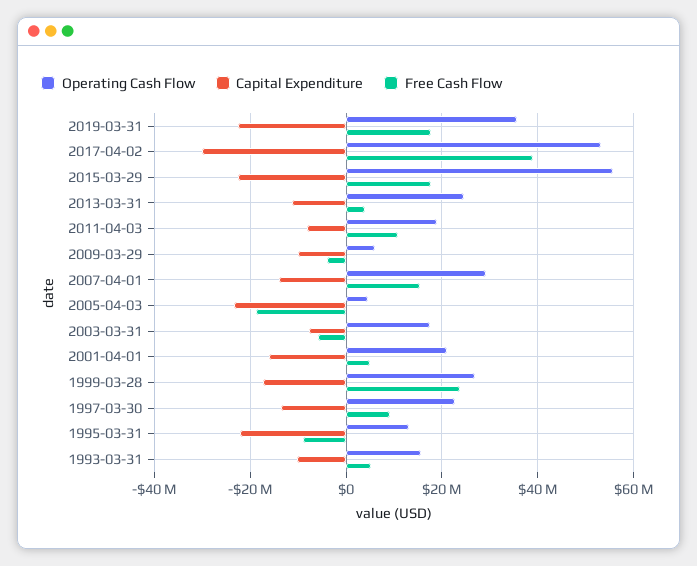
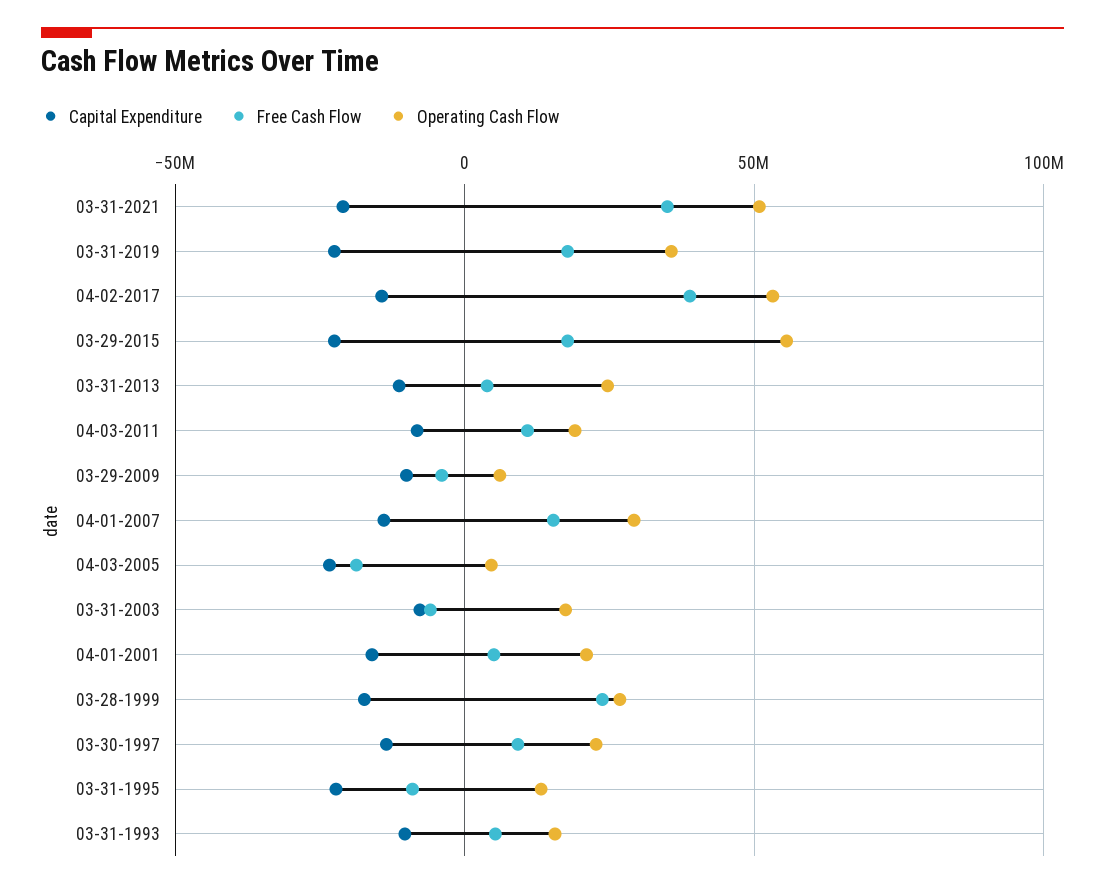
Capital Expenditure, 2017-04-02: -30000000 -> -15000000
Capital Expenditure, 03-31-2021: none -> -20000000
Free Cash Flow, 03-31-2021: none -> 35000000
Operating Cash Flow, 03-31-2021: none -> 50000000

